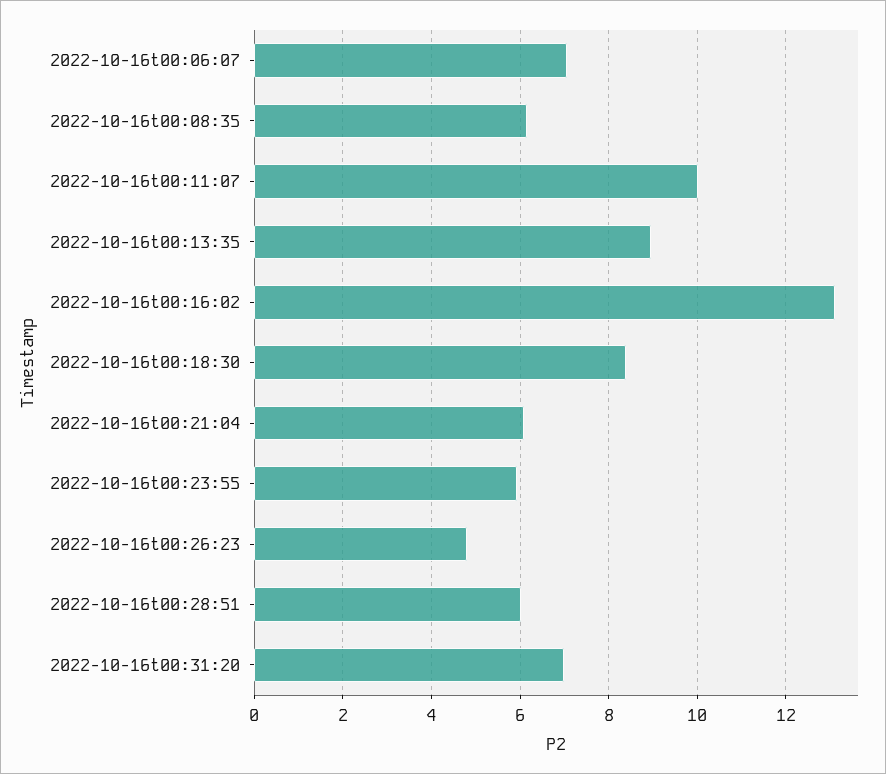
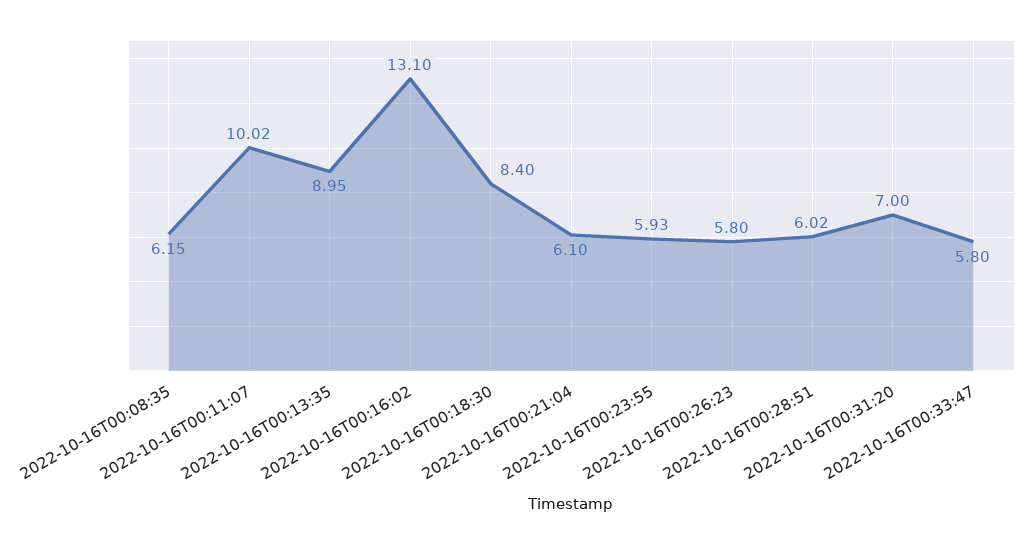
2022-10-16t00:06:07: 7 -> none
2022-10-16t00:26:23: 4.8 -> 5.8
2022-10-16T00:33:47: none -> 5.8

